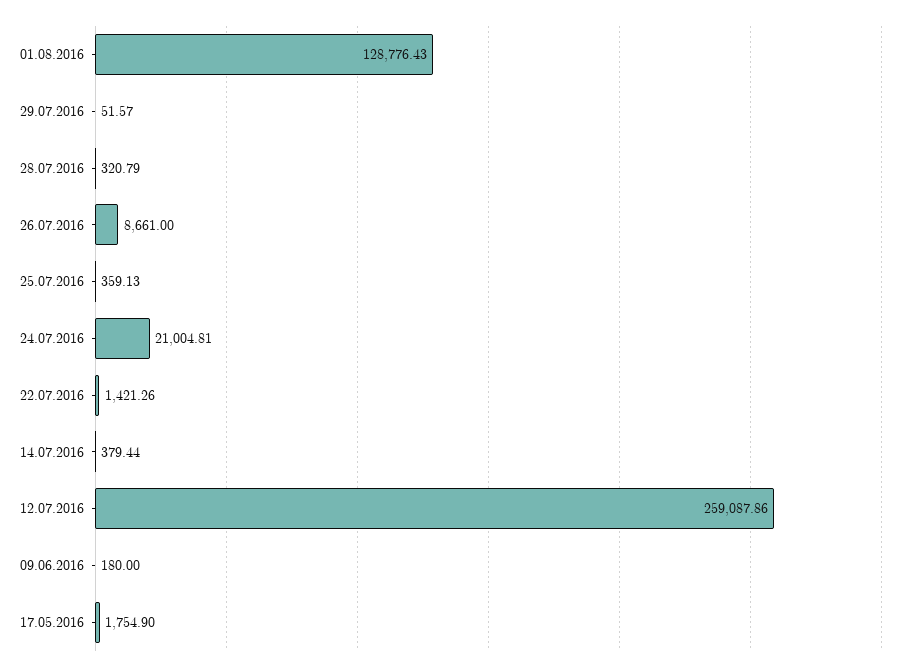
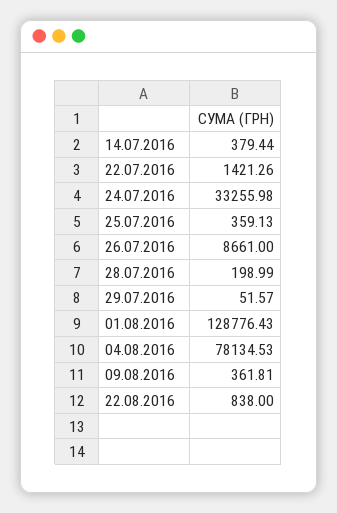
28.07.2016: 320.79 -> 198.99
24.07.2016: 21004.81 -> 33255.98
12.07.2016: 259087.86 -> none
09.06.2016: 180 -> none
17.05.2016: 1754.9 -> none
04.08.2016: none -> 78134.53
09.08.2016: none -> 361.81
22.08.2016: none -> 838

